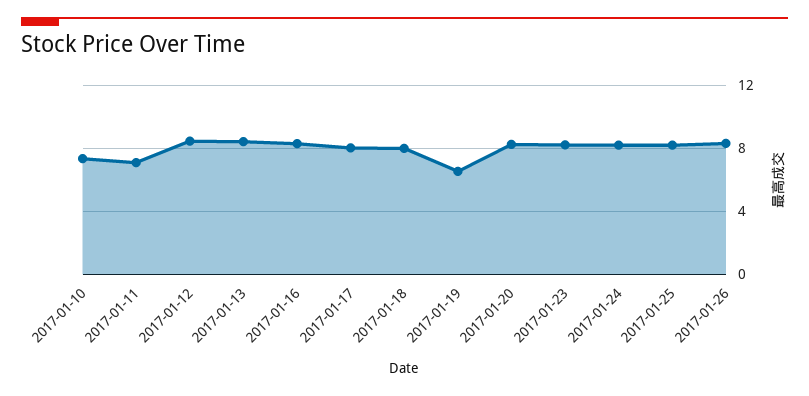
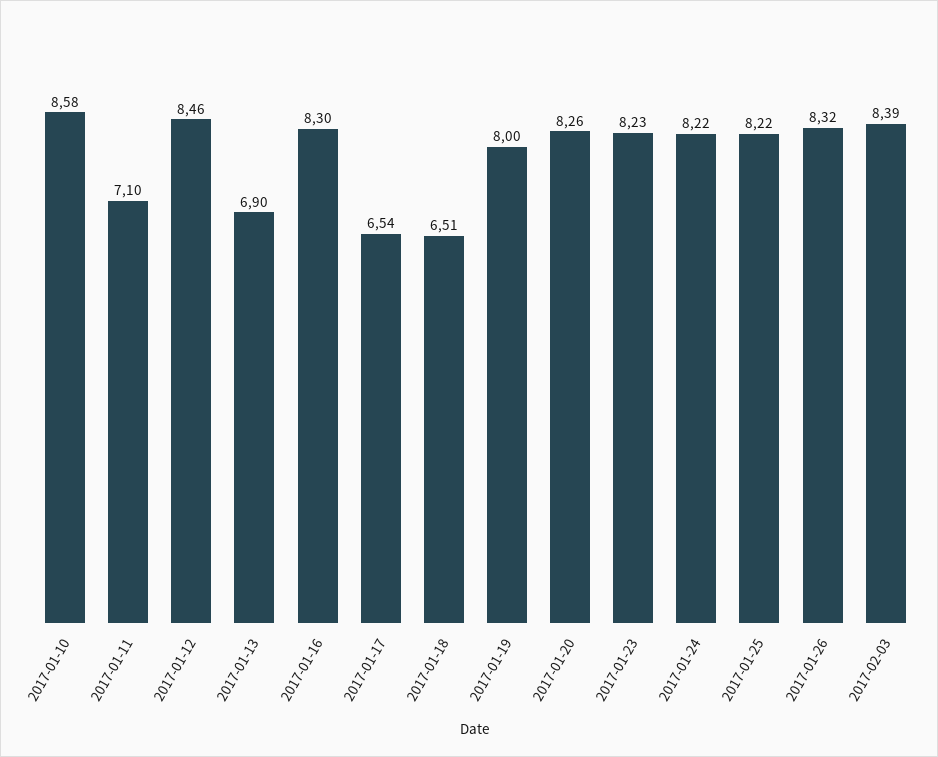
2017-01-10: 7.5 -> 8.58
2017-01-13: 8.5 -> 6.9
2017-01-17: 8 -> 6.54
2017-01-18: 8 -> 6.51
2017-01-19: 6.5 -> 8
2017-02-03: none -> 8.39

